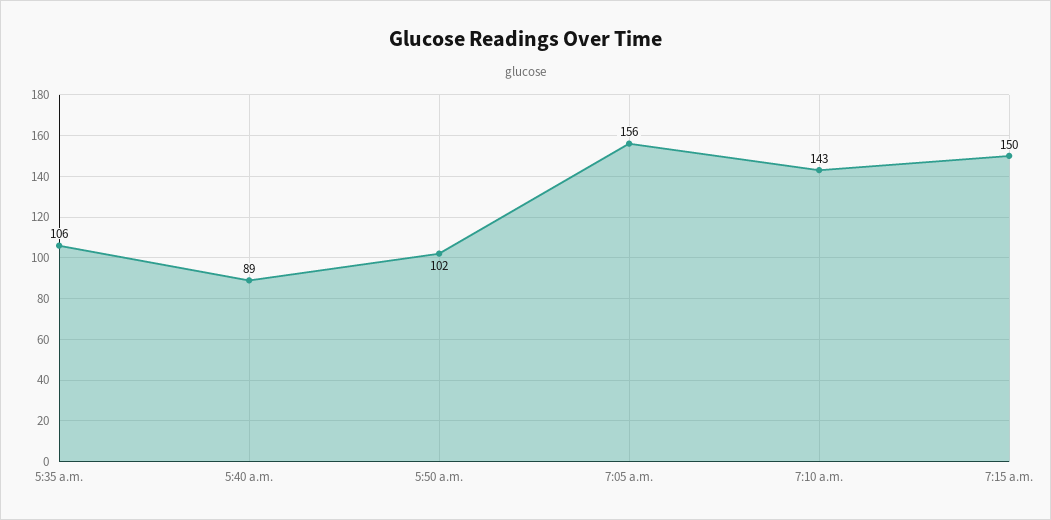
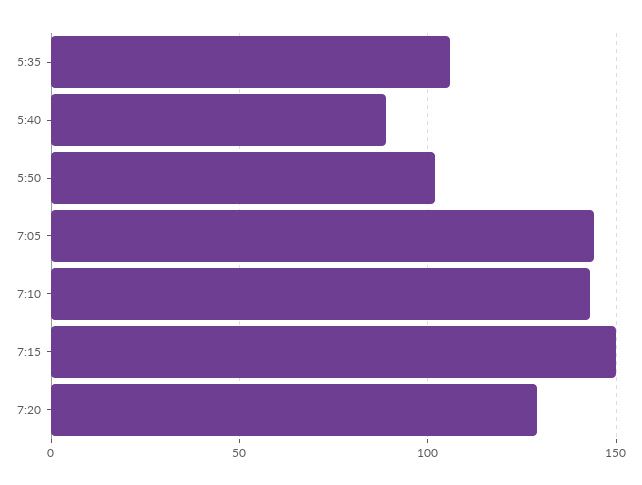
7:05 a.m.: 156 -> 145
7:20: none -> 130

